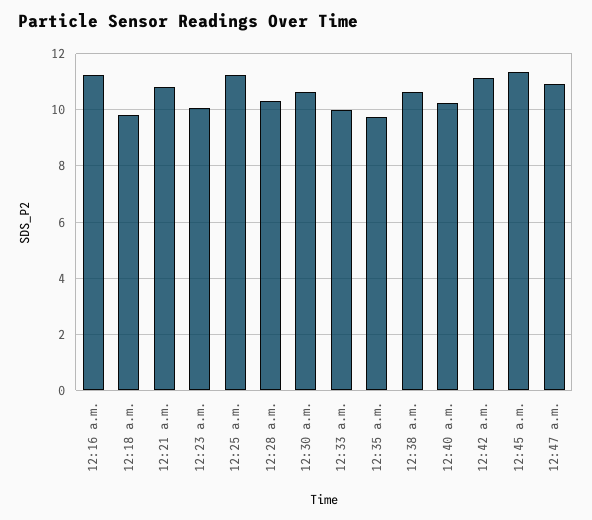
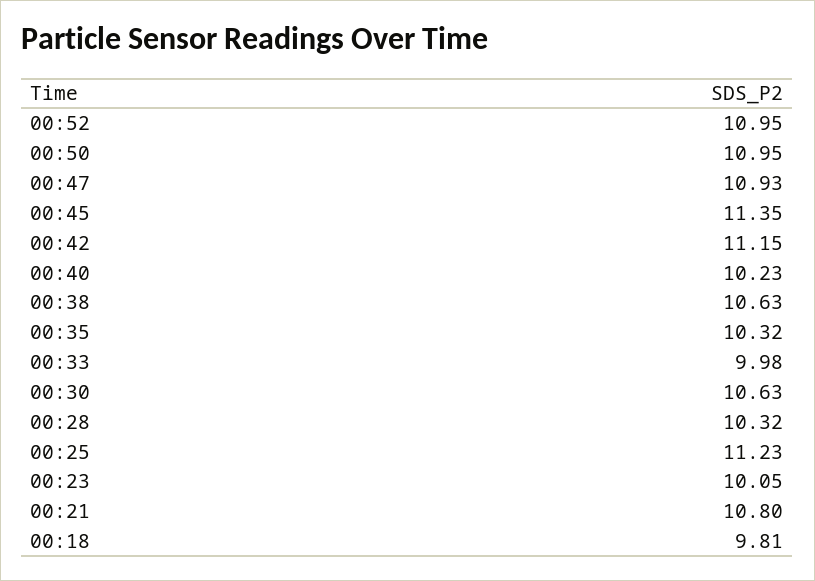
12:16 a.m.: 11.25 -> none
12:35 a.m.: 9.75 -> 10.32
00:52: none -> 10.95
00:50: none -> 10.95

